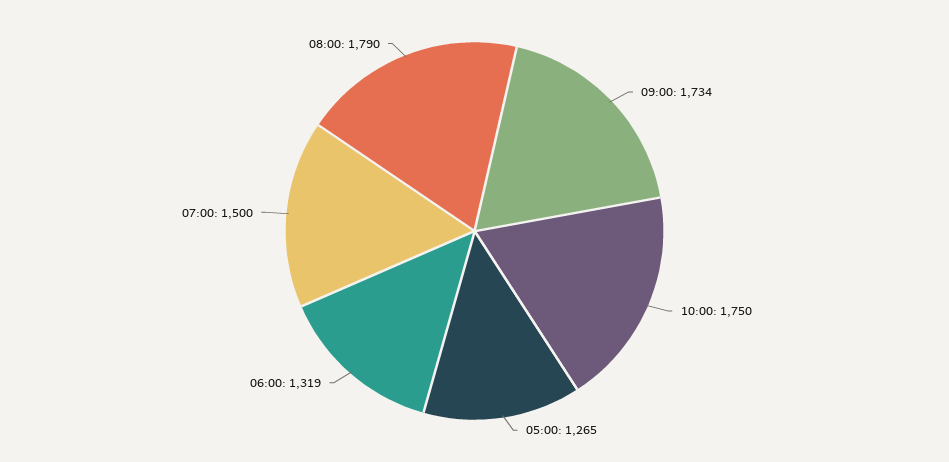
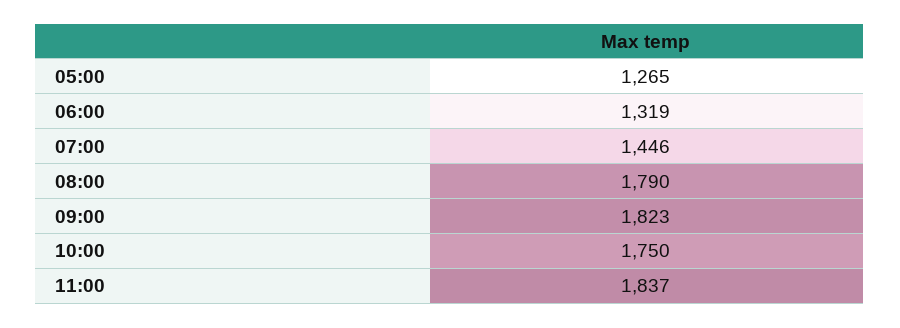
09:00: 1734 -> 1823
07:00: 1500 -> 1446
11:00: none -> 1837

